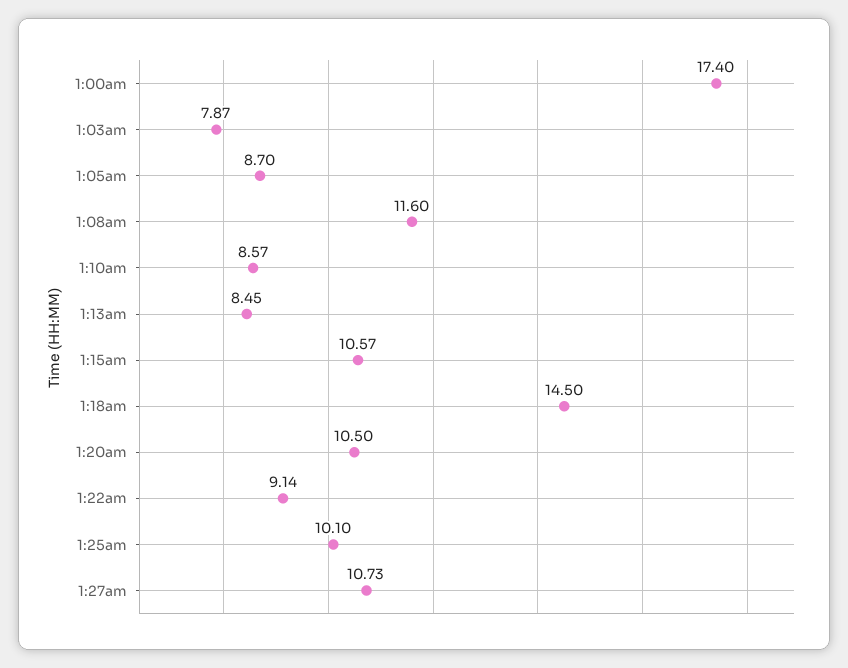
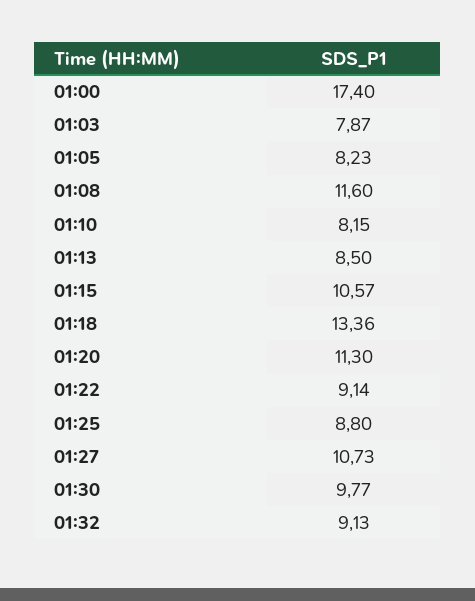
1:05am: 8.7 -> 8.23
1:10am: 8.57 -> 8.15
1:13am: 8.45 -> 8.5
1:18am: 14.5 -> 13.36
1:20am: 10.5 -> 11.3
1:25am: 10.1 -> 8.8
01:30: none -> 9.77
01:32: none -> 9.13

